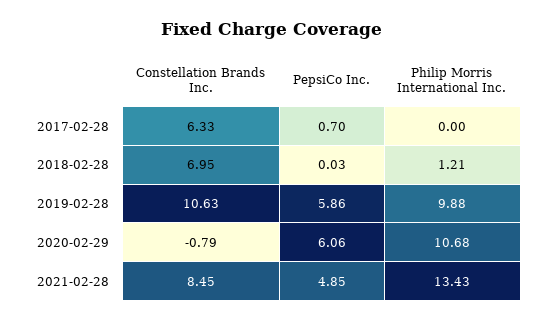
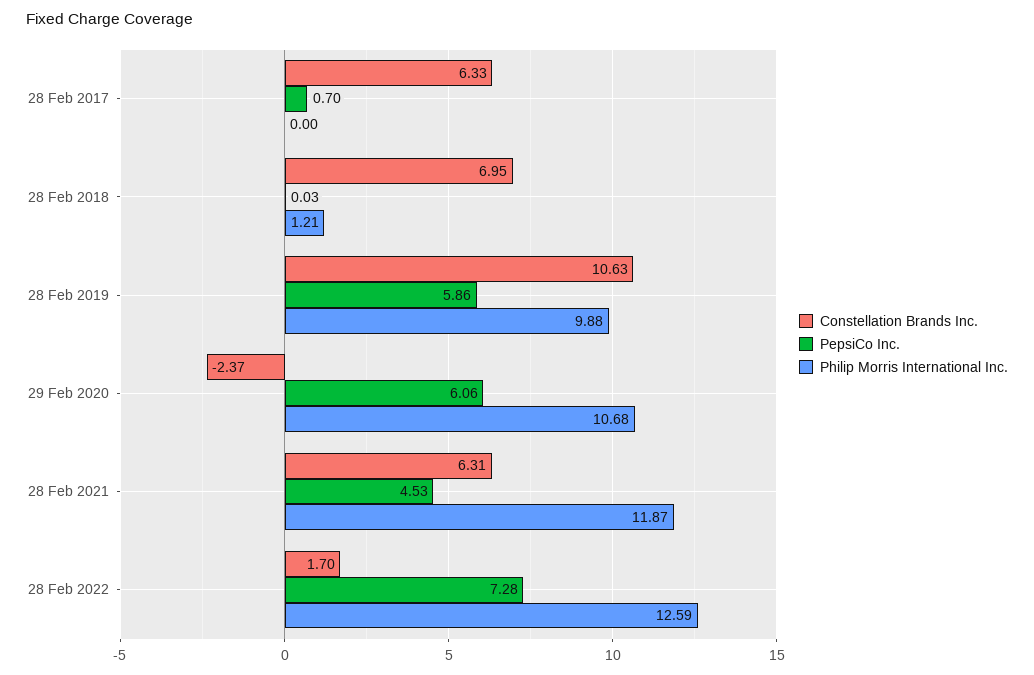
Constellation Brands Inc., 2020-02-29: -0.79 -> -2.37
Constellation Brands Inc., 2021-02-28: 8.45 -> 6.31
PepsiCo Inc., 2021-02-28: 4.85 -> 4.53
Philip Morris International Inc., 2021-02-28: 13.43 -> 11.87
Constellation Brands Inc., 28 Feb 2022: none -> 1.7
PepsiCo Inc., 28 Feb 2022: none -> 7.28
Philip Morris International Inc., 28 Feb 2022: none -> 12.59

